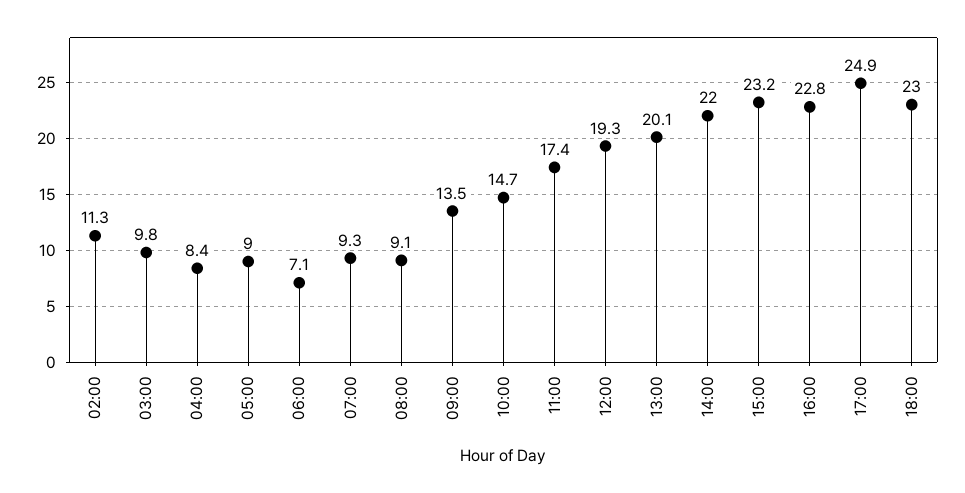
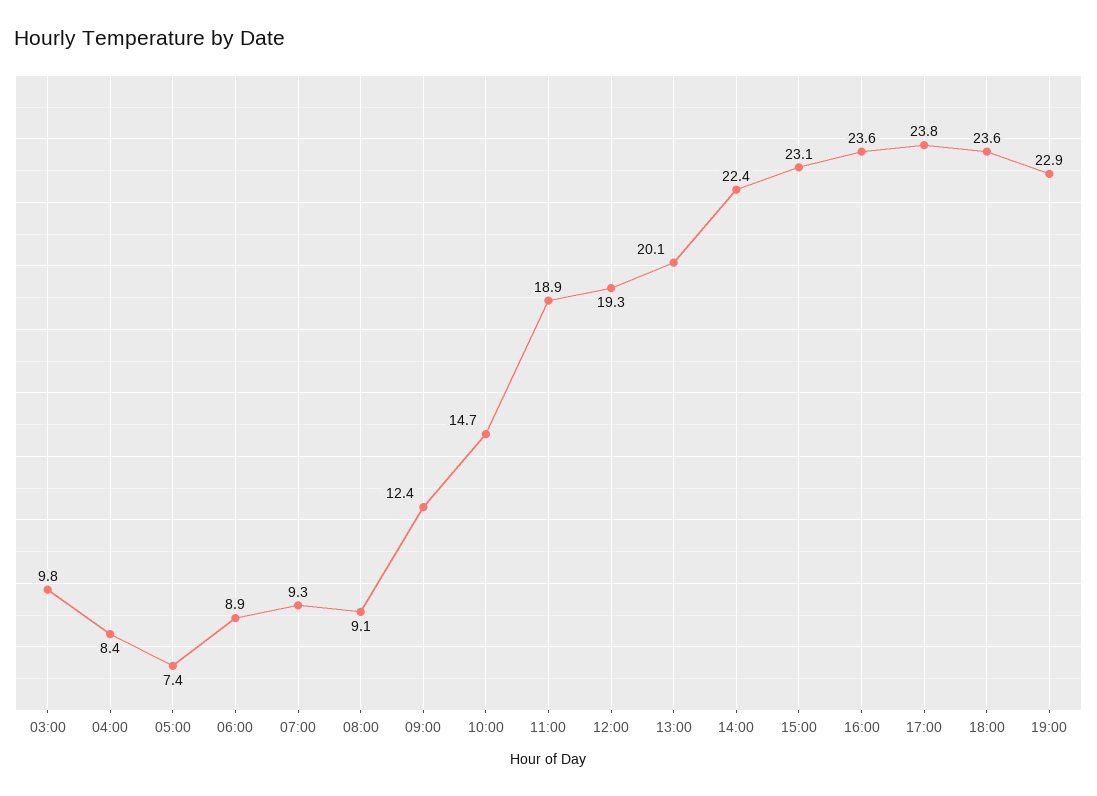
02:00: 11.3 -> none
05:00: 9 -> 7.4
06:00: 7.1 -> 8.9
09:00: 13.5 -> 12.4
11:00: 17.4 -> 18.9
14:00: 22 -> 22.4
15:00: 23.2 -> 23.1
16:00: 22.8 -> 23.6
17:00: 24.9 -> 23.8
18:00: 23 -> 23.6
19:00: none -> 22.9

